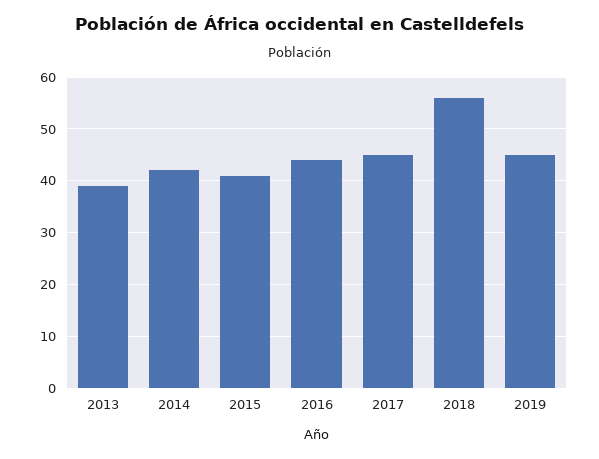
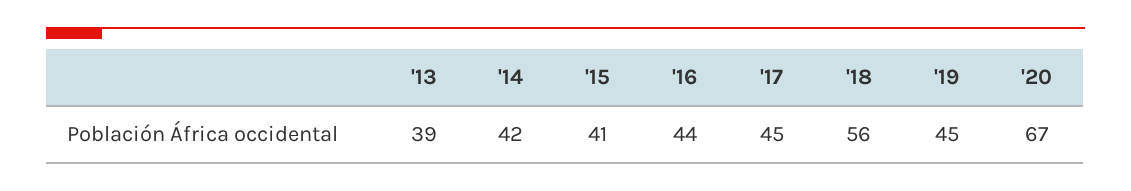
'20: none -> 67

